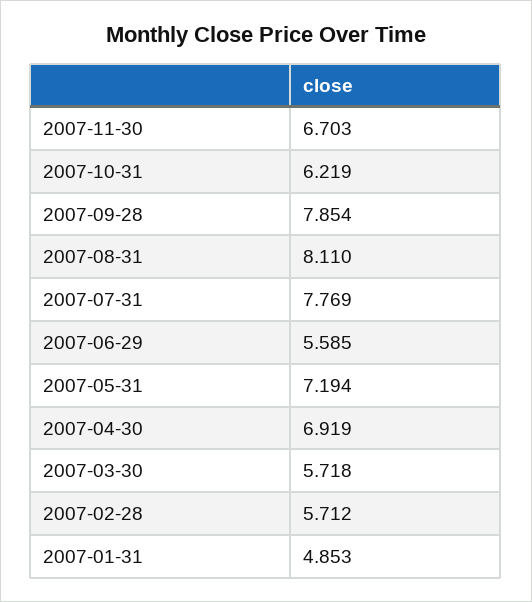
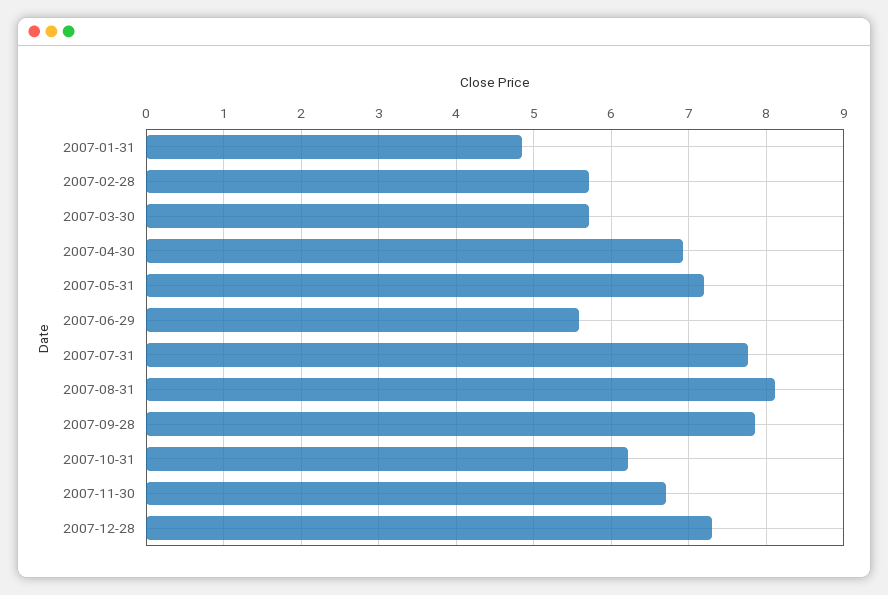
2007-12-28: none -> 7.3

